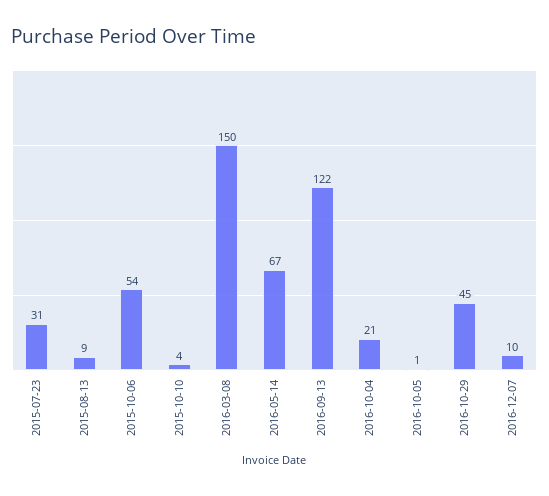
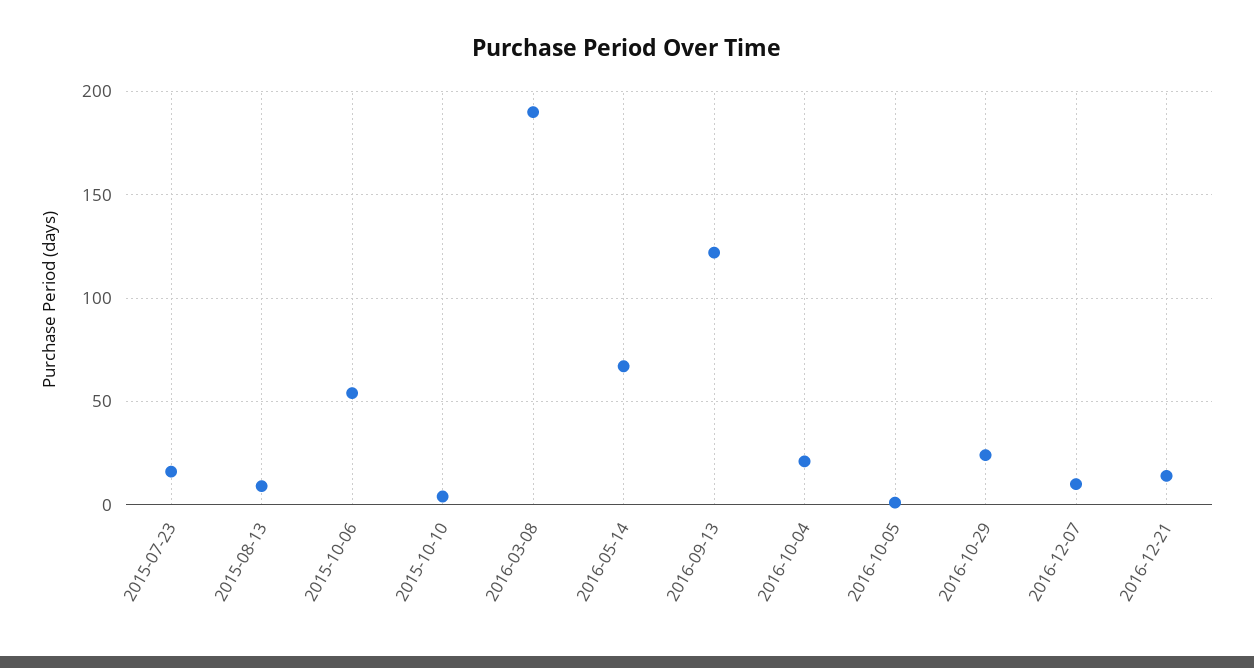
2015-07-23: 31 -> 15
2016-03-08: 150 -> 190
2016-10-29: 45 -> 25
2016-12-21: none -> 15

